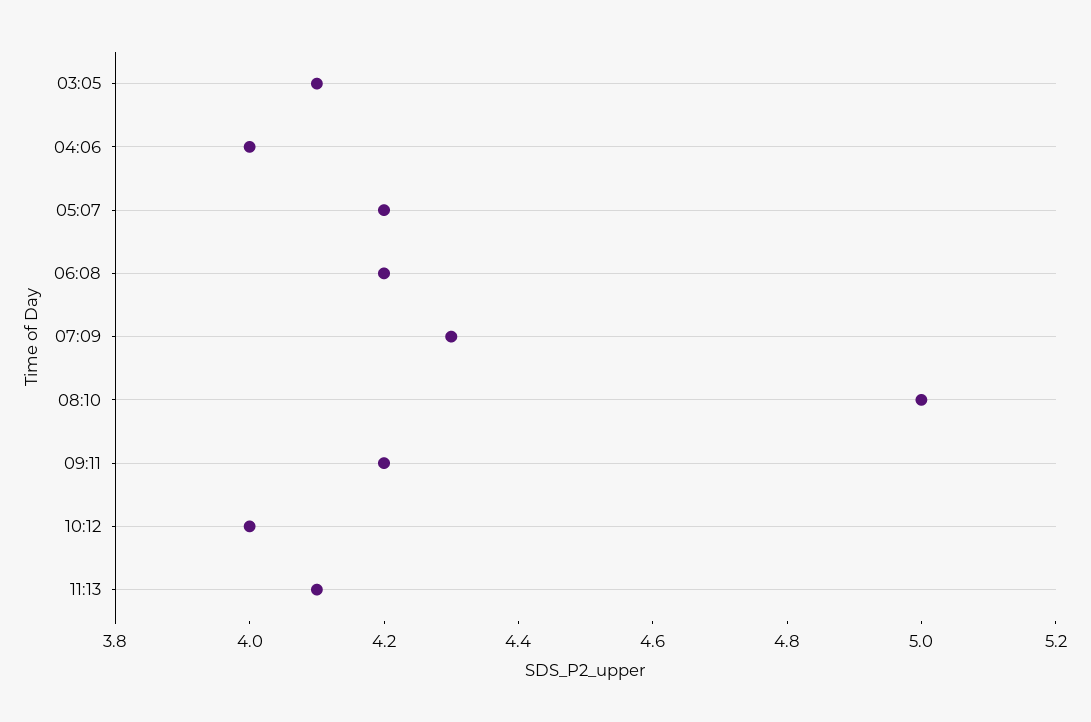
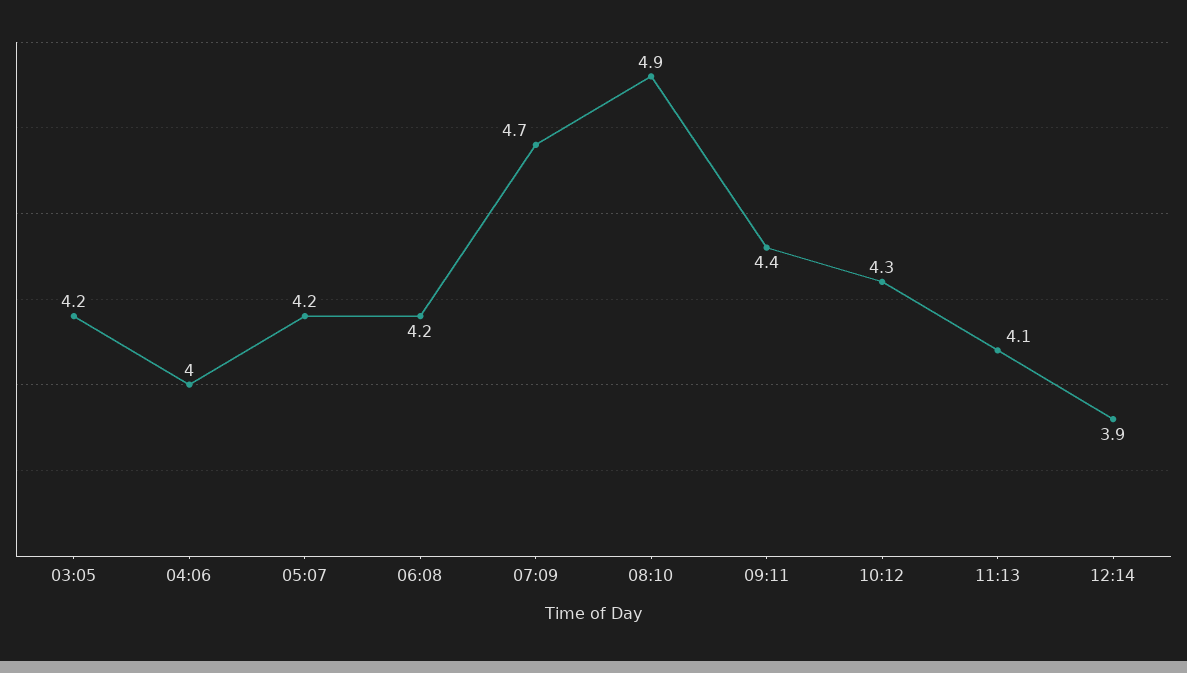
03:05: 4.1 -> 4.2
07:09: 4.3 -> 4.7
08:10: 5 -> 4.9
09:11: 4.2 -> 4.4
10:12: 4 -> 4.3
12:14: none -> 3.9

